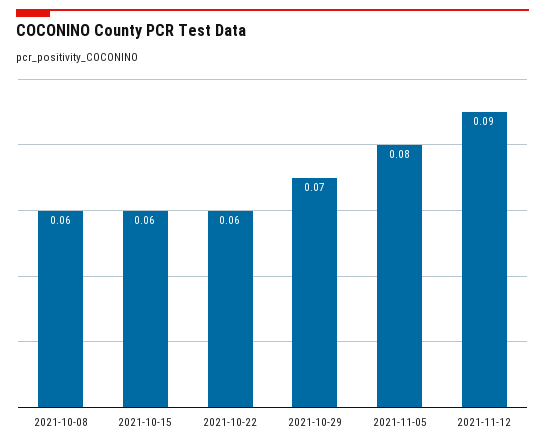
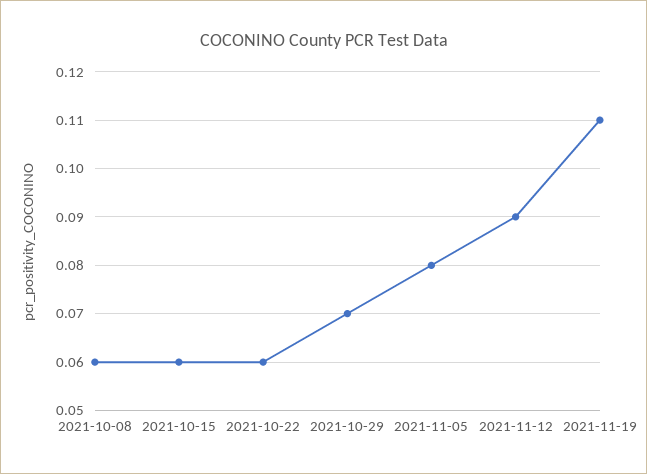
2021-11-19: none -> 0.11

